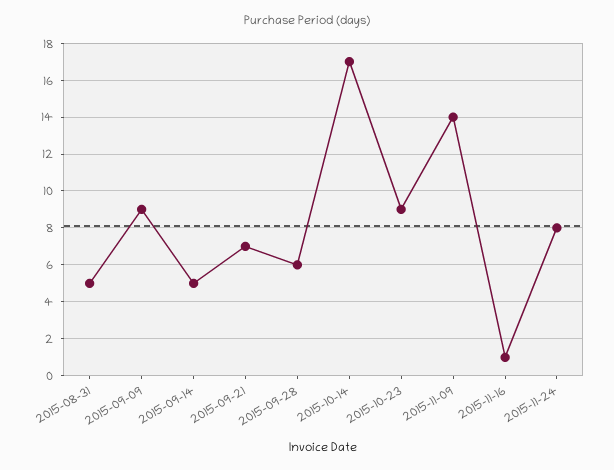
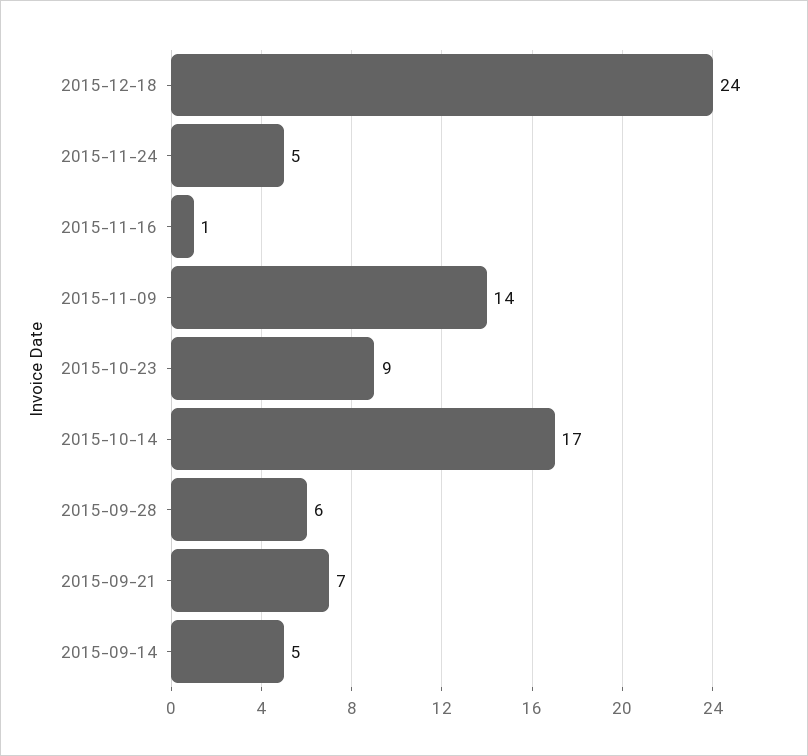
2015-08-31: 5 -> none
2015-09-09: 9 -> none
2015-11-24: 8 -> 5
2015-12-18: none -> 24

